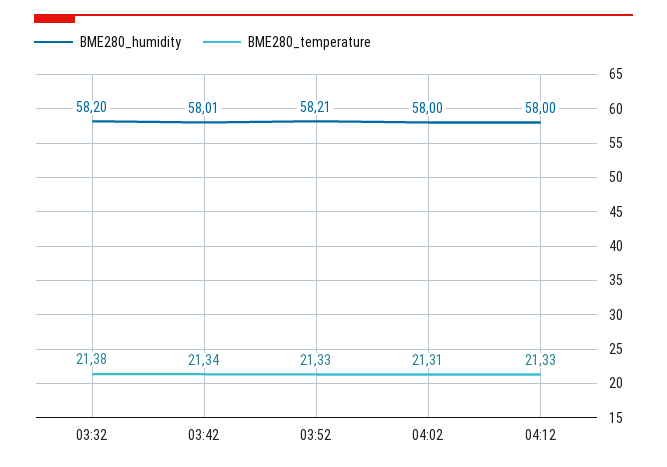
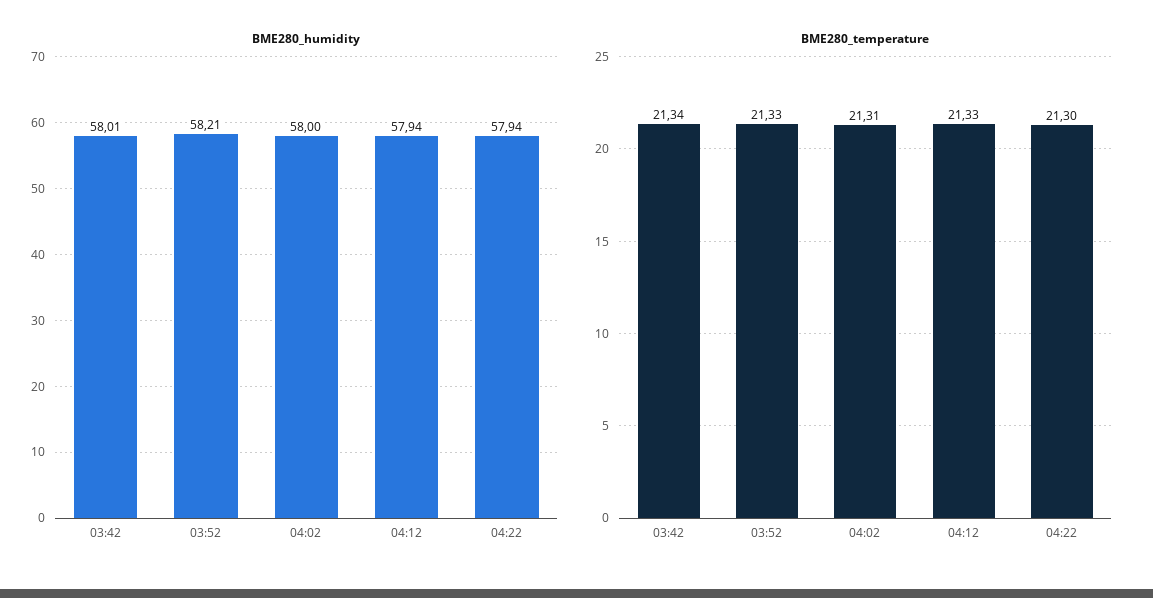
BME280_humidity, 03:32: 58.2 -> none
BME280_temperature, 03:32: 21.38 -> none
BME280_humidity, 04:12: 58 -> 57.94
BME280_humidity, 04:22: none -> 57.94
BME280_temperature, 04:22: none -> 21.3

